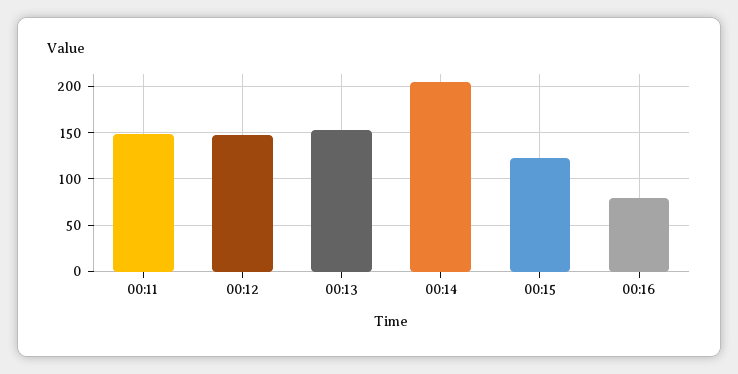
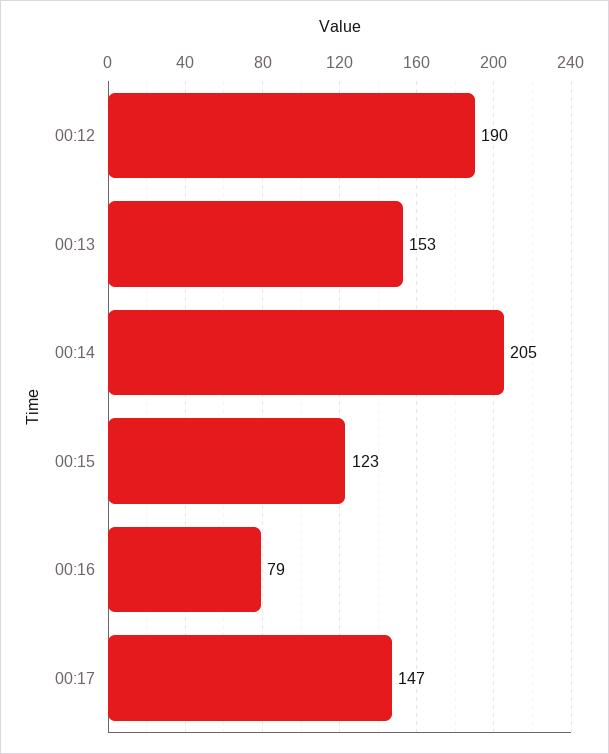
00:11: 150 -> none
00:12: 150 -> 190
00:17: none -> 147

